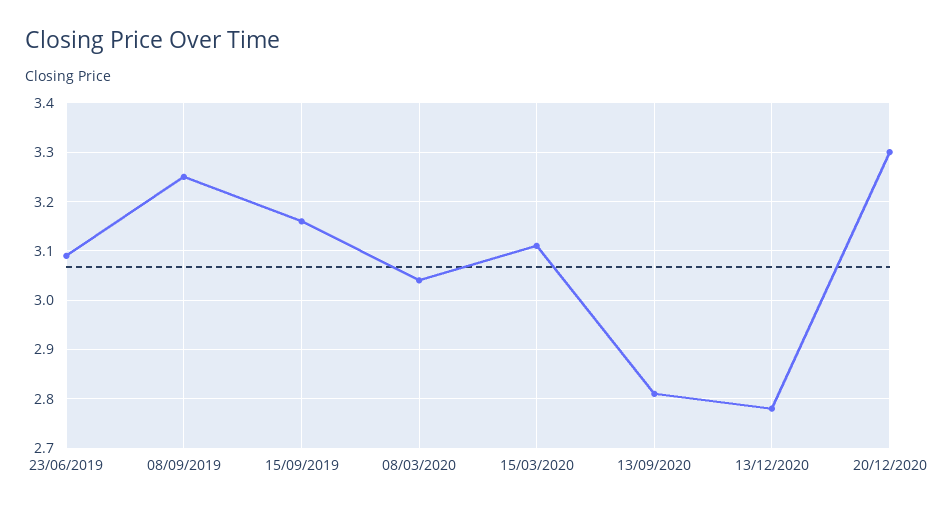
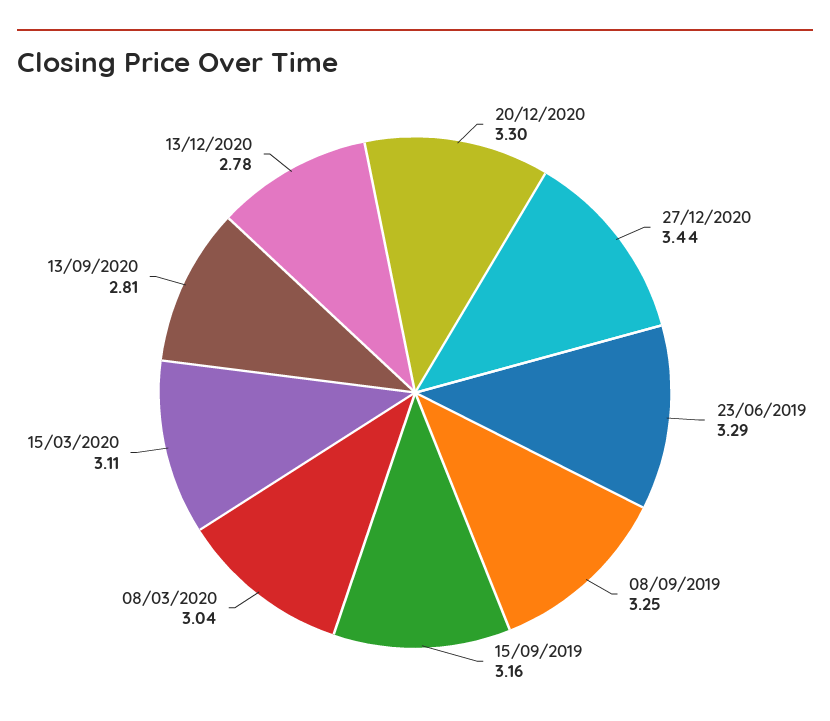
23/06/2019: 3.1 -> 3.29
27/12/2020: none -> 3.44

